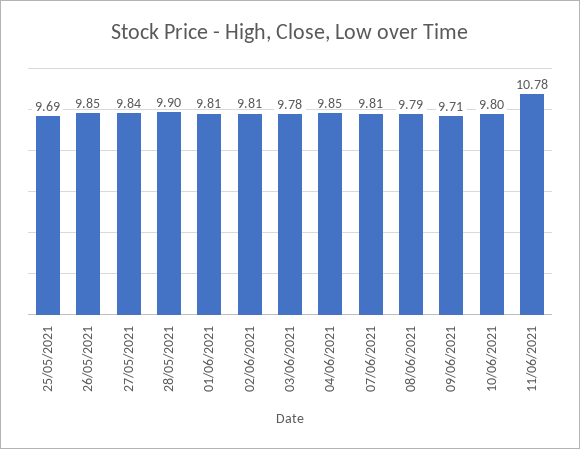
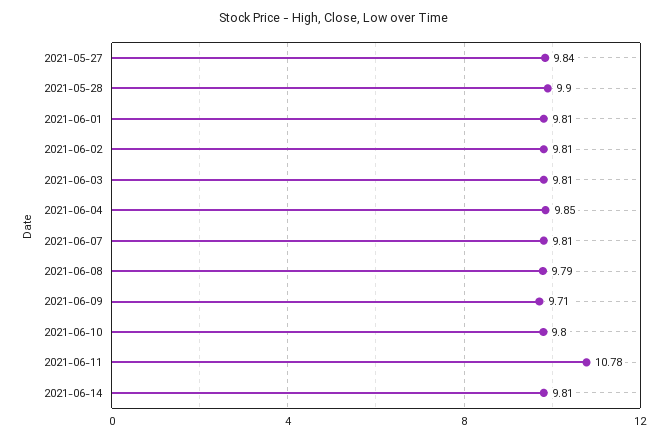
25/05/2021: 9.69 -> none
26/05/2021: 9.85 -> none
03/06/2021: 9.78 -> 9.81
2021-06-14: none -> 9.81

